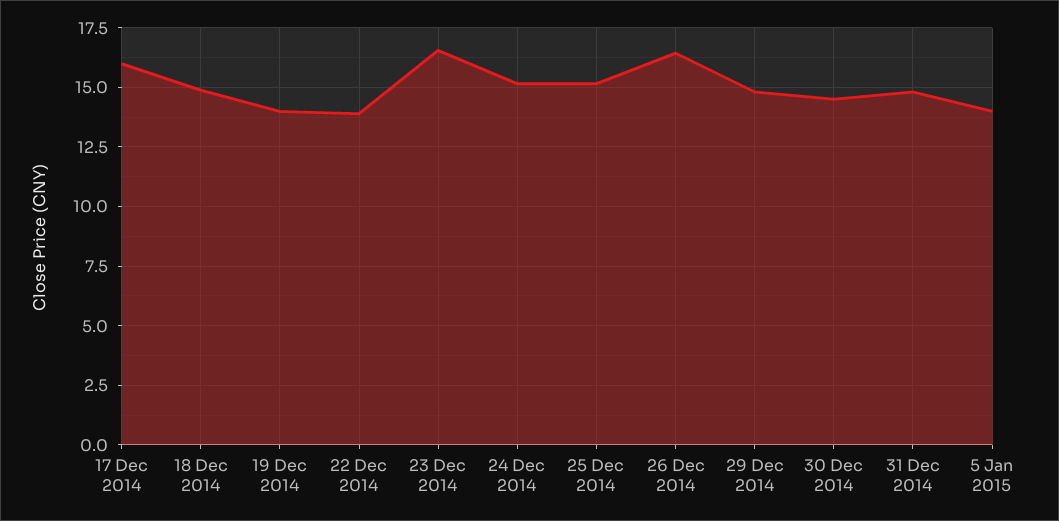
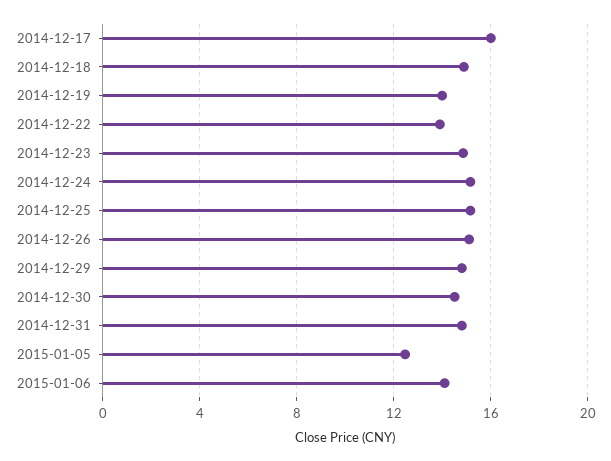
23 Dec 2014: 16.5 -> 15
26 Dec 2014: 16.5 -> 15
5 Jan 2015: 14 -> 12.5
2015-01-06: none -> 14

